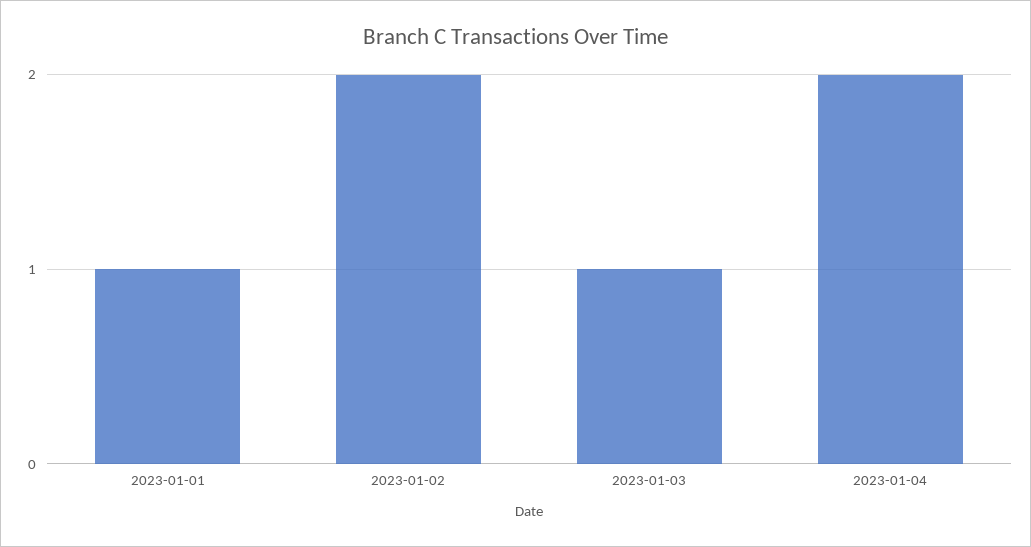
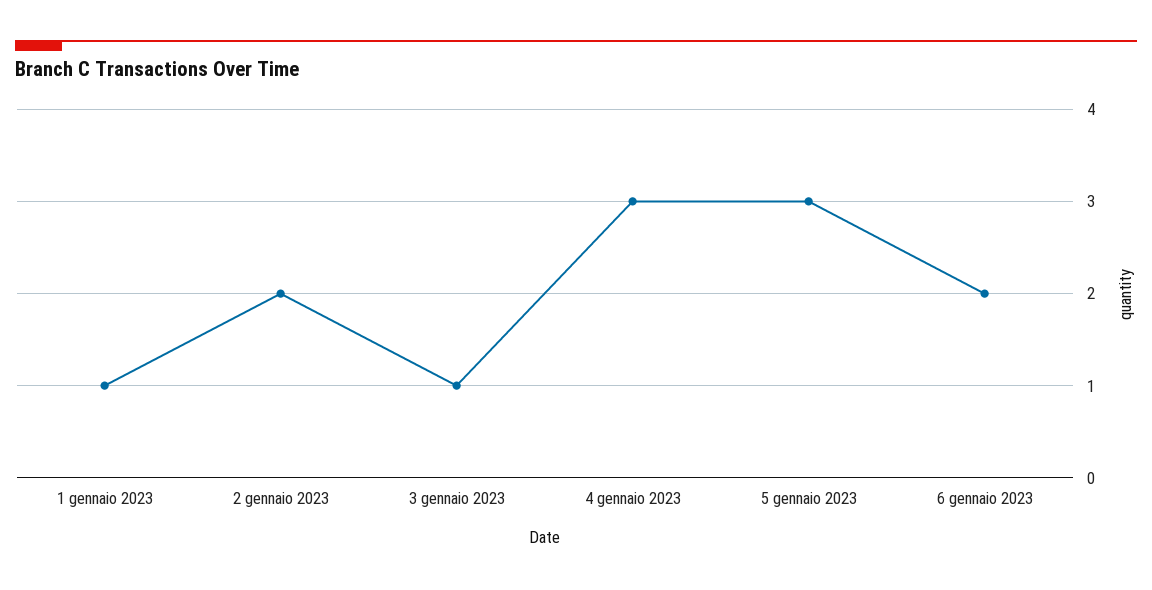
2023-01-04: 2 -> 3
5 gennaio 2023: none -> 3
6 gennaio 2023: none -> 2

